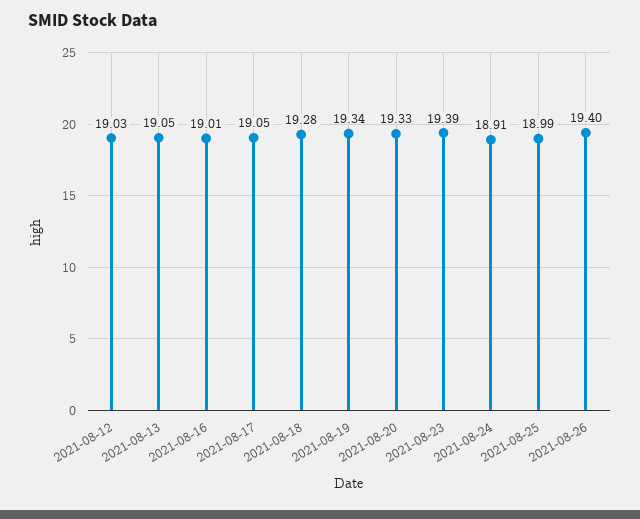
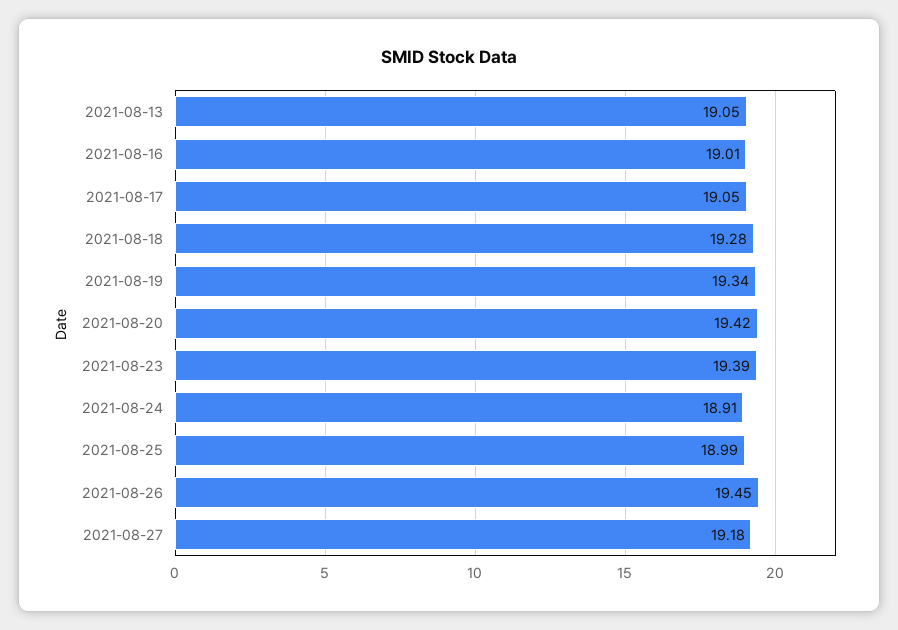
2021-08-12: 19.03 -> none
2021-08-20: 19.33 -> 19.42
2021-08-26: 19.4 -> 19.45
2021-08-27: none -> 19.18

